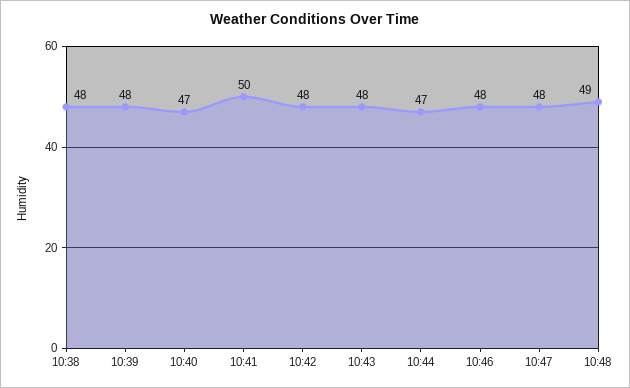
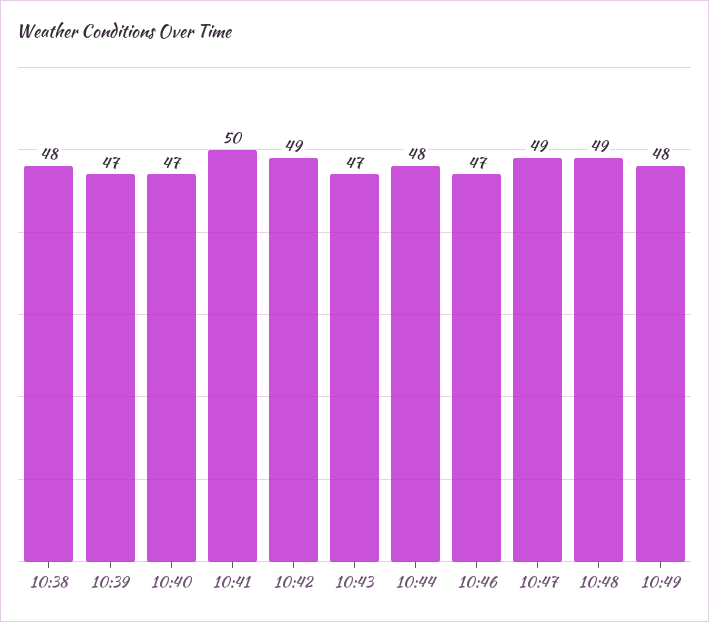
10:39: 48 -> 47
10:42: 48 -> 49
10:43: 48 -> 47
10:44: 47 -> 48
10:46: 48 -> 47
10:47: 48 -> 49
10:49: none -> 48

